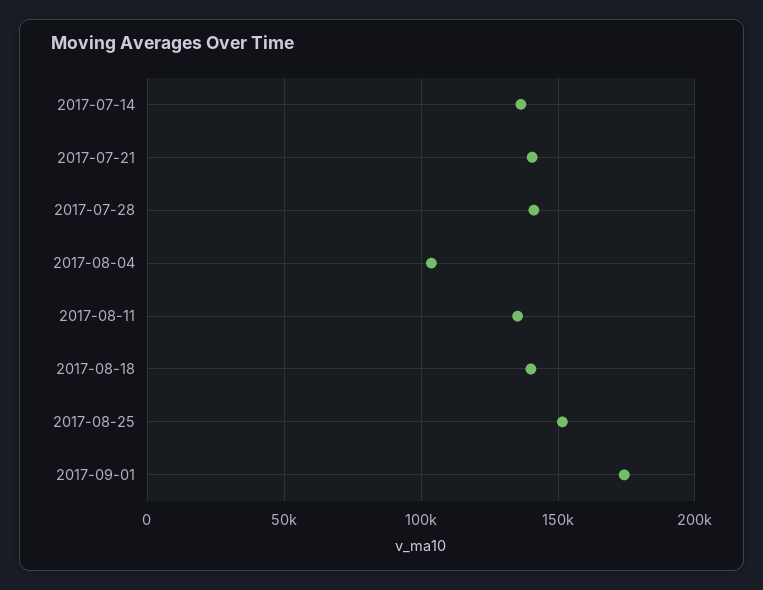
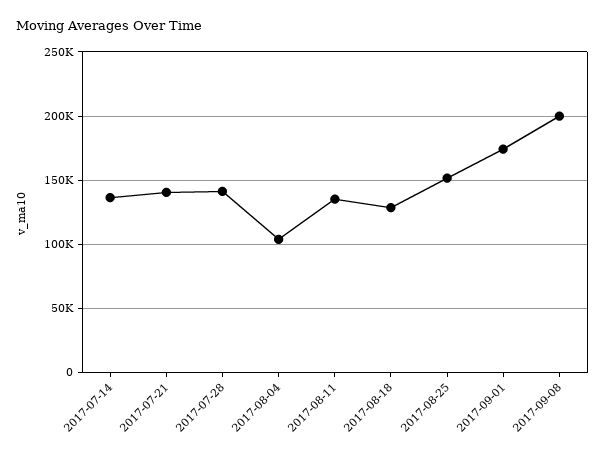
2017-08-18: 140000 -> 130000
2017-09-08: none -> 200000

